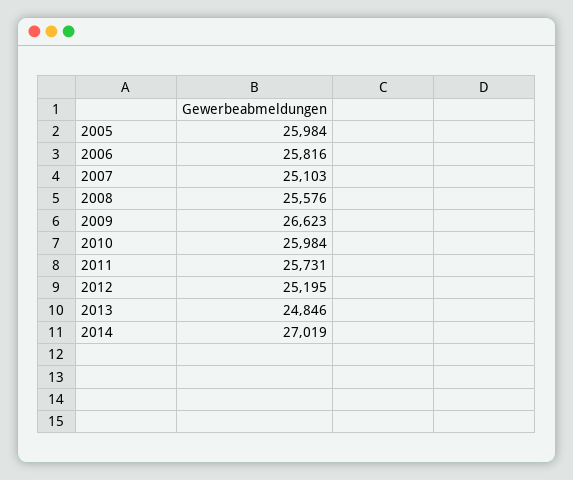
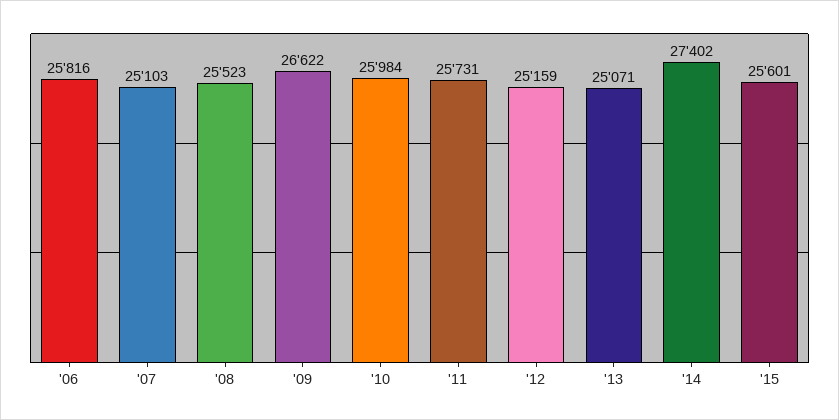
2005: 25984 -> none
2008: 25576 -> 25523
2009: 26623 -> 26622
2012: 25195 -> 25159
2013: 24846 -> 25071
2014: 27019 -> 27402
'15: none -> 25601

